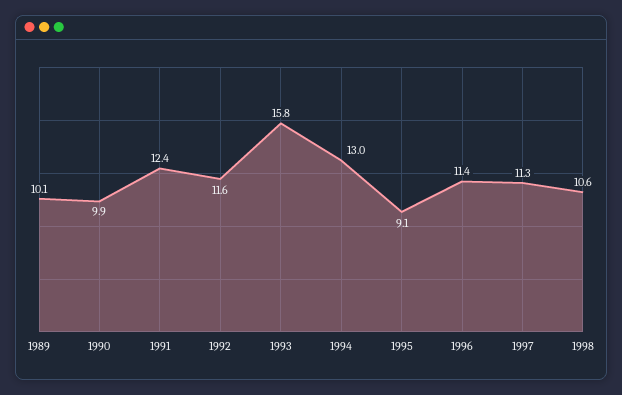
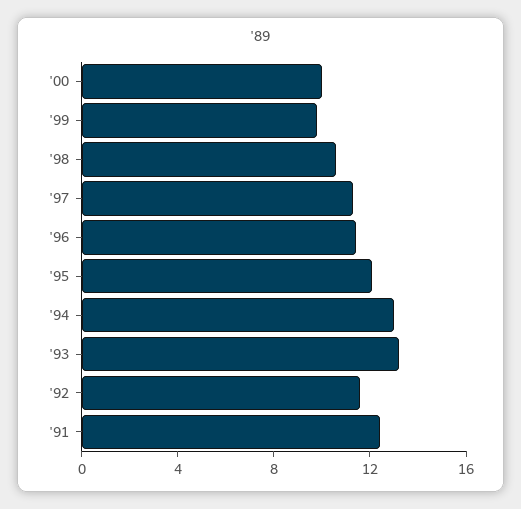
1989: 10.1 -> none
1990: 9.9 -> none
1993: 15.8 -> 13
1995: 9.1 -> 12
'00: none -> 10
'99: none -> 10

